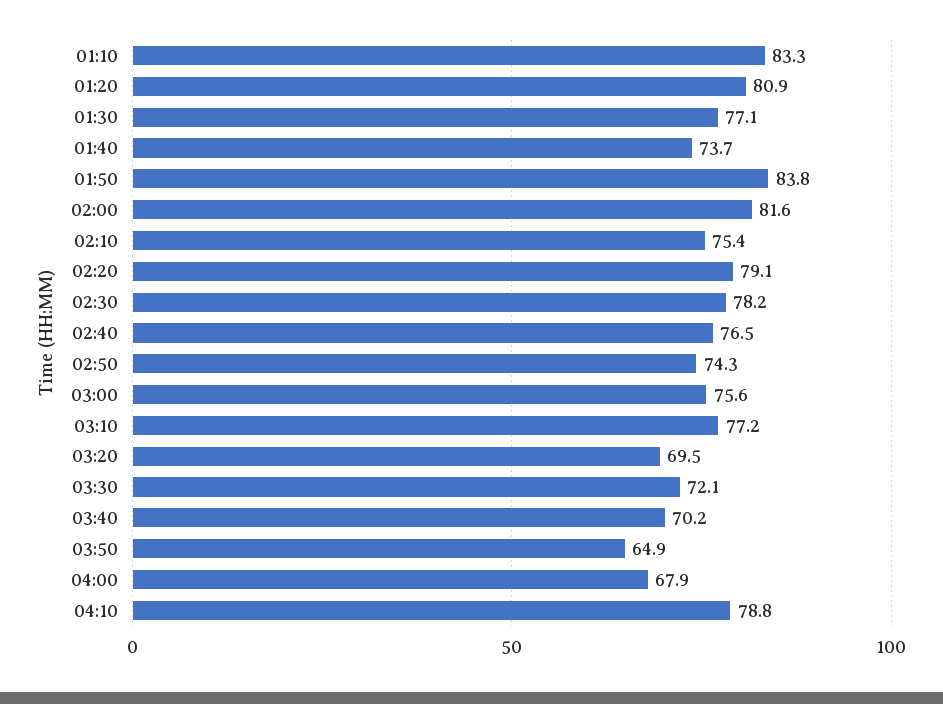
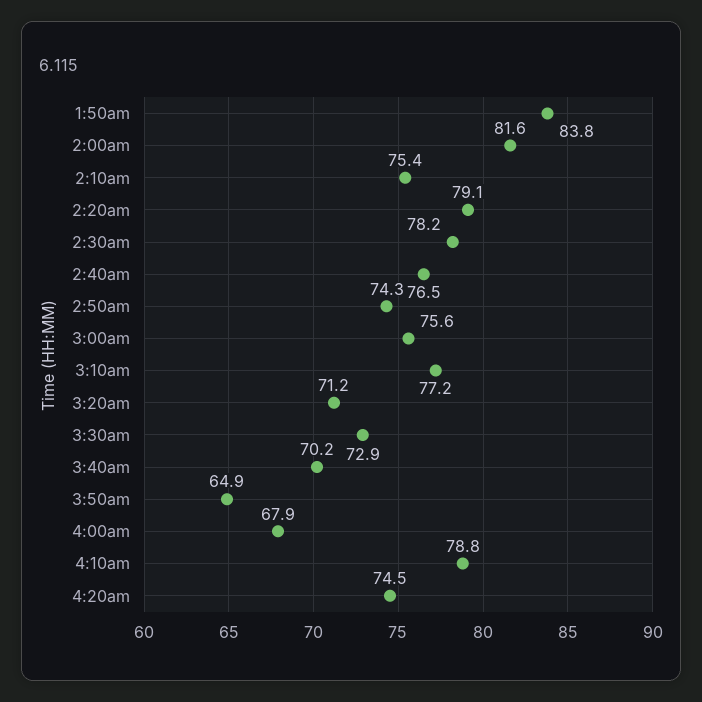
01:10: 83.3 -> none
01:20: 80.9 -> none
01:30: 77.1 -> none
01:40: 73.7 -> none
03:20: 69.5 -> 71.2
03:30: 72.1 -> 72.9
4:20am: none -> 74.5

